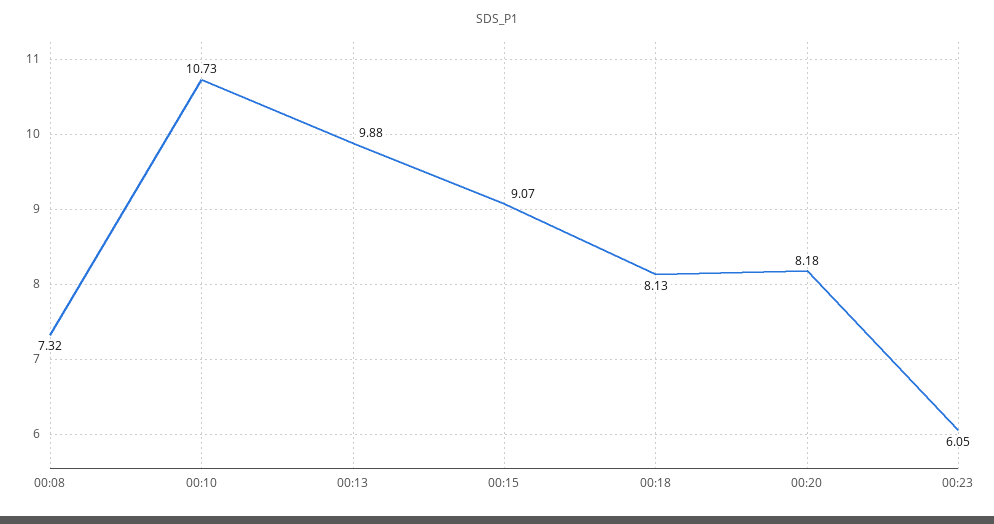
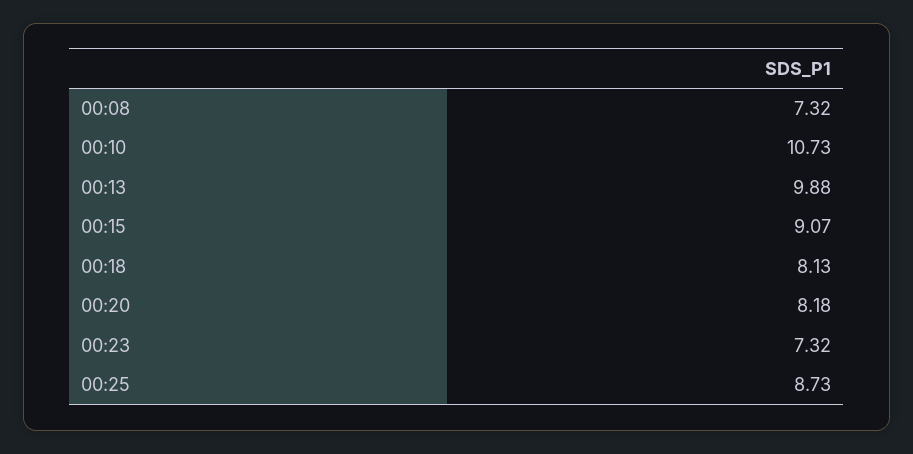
00:23: 6.05 -> 7.32
00:25: none -> 8.73

